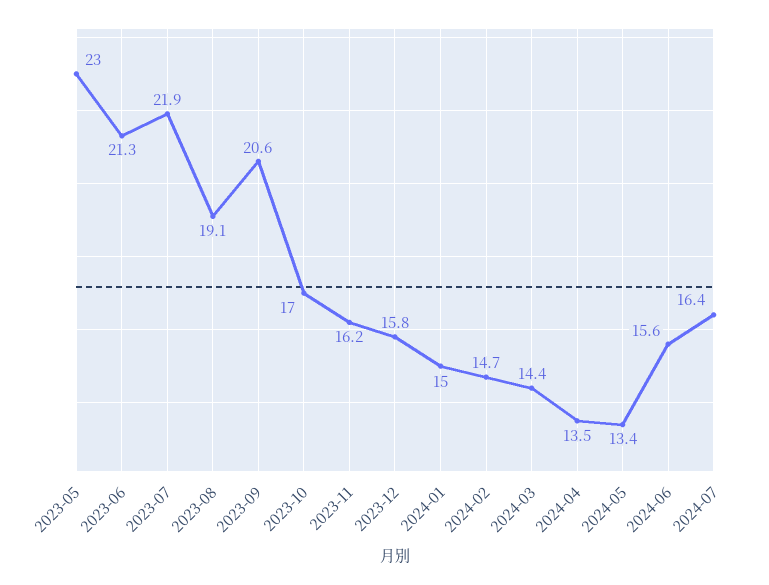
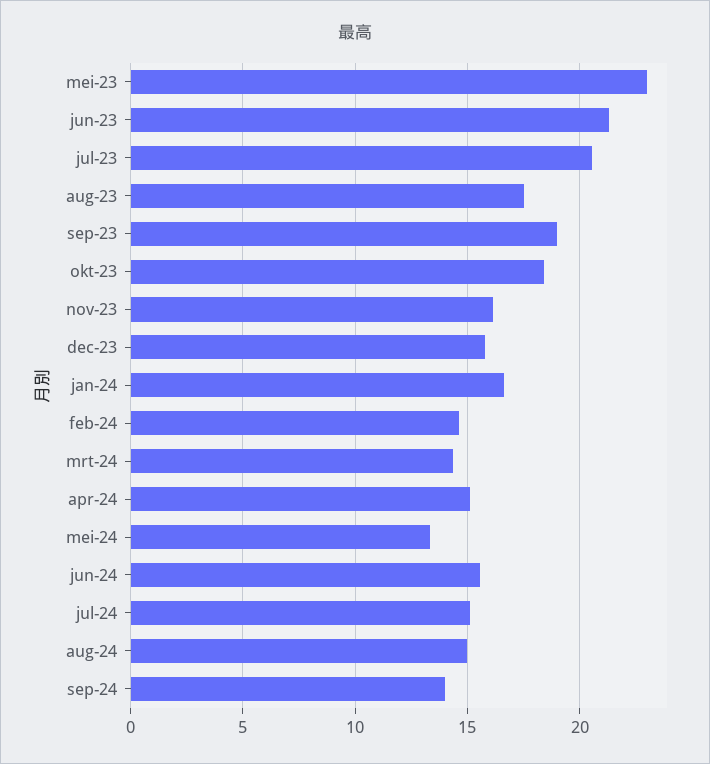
2023-07: 21.9 -> 20.5
2023-08: 19.1 -> 17.5
2023-09: 20.6 -> 19
2023-10: 17 -> 18.5
2024-01: 15 -> 16.5
2024-04: 13.5 -> 15
2024-07: 16.4 -> 15
aug-24: none -> 15
sep-24: none -> 14

